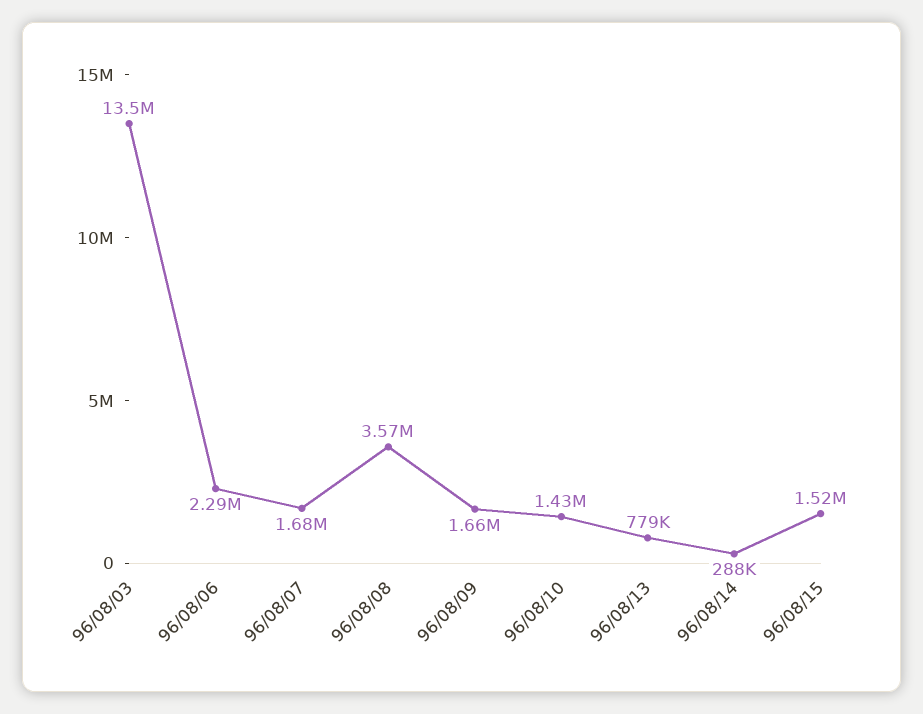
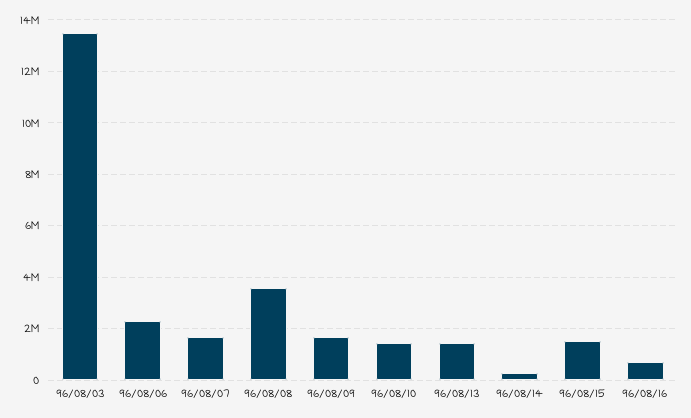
96/08/13: 779000 -> 1500000
96/08/16: none -> 750000

